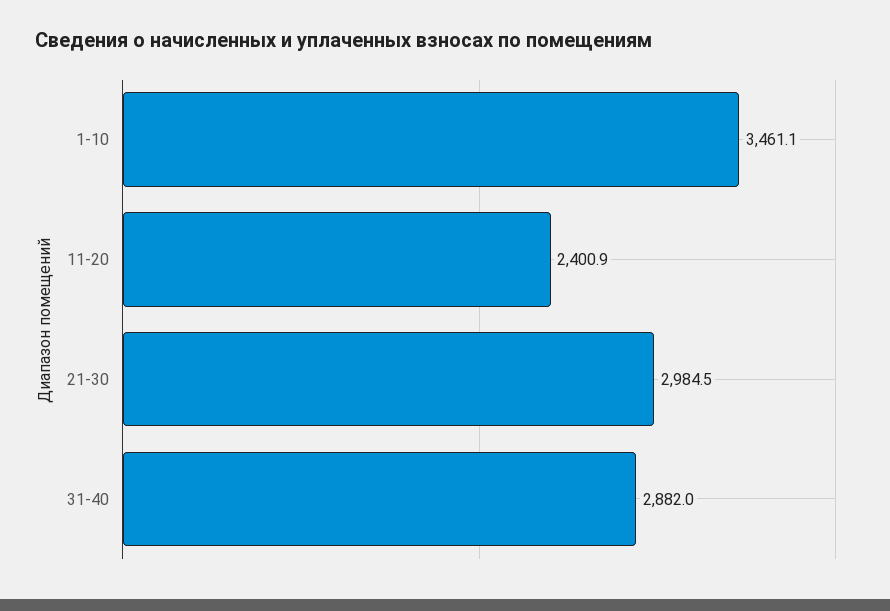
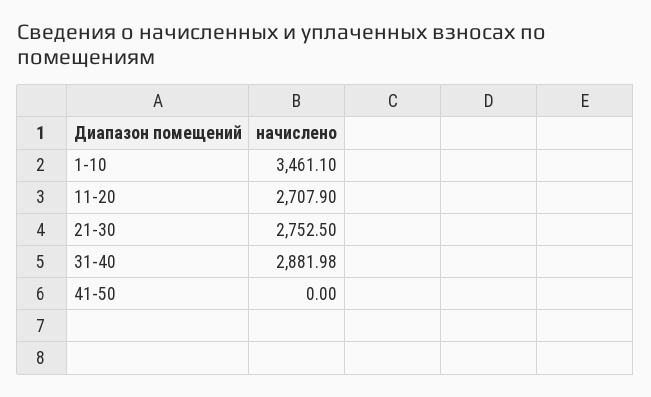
11-20: 2400.9 -> 2707.9
21-30: 2984.5 -> 2752.5
41-50: none -> 0

